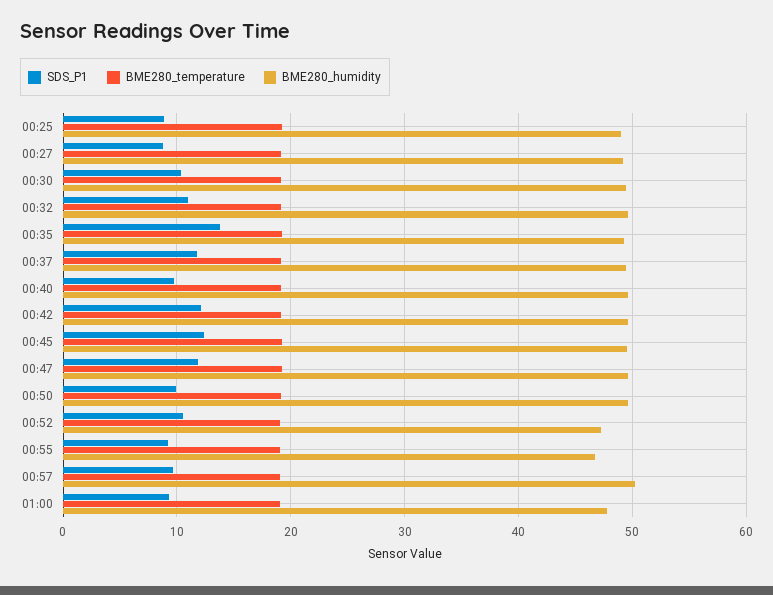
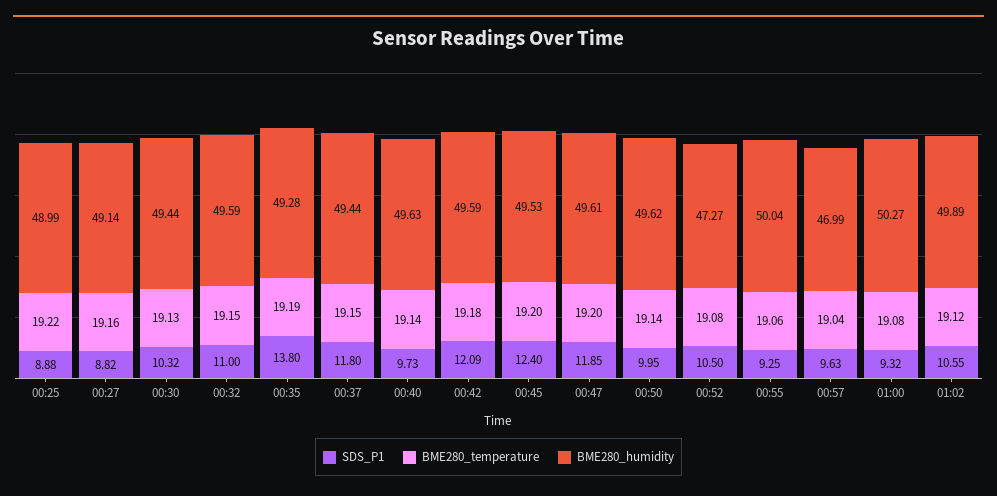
BME280_humidity, 00:55: 47 -> 50.04
BME280_humidity, 00:57: 50 -> 46.99
BME280_humidity, 01:00: 48 -> 50.27
SDS_P1, 01:02: none -> 10.55
BME280_temperature, 01:02: none -> 19.12
BME280_humidity, 01:02: none -> 49.89

